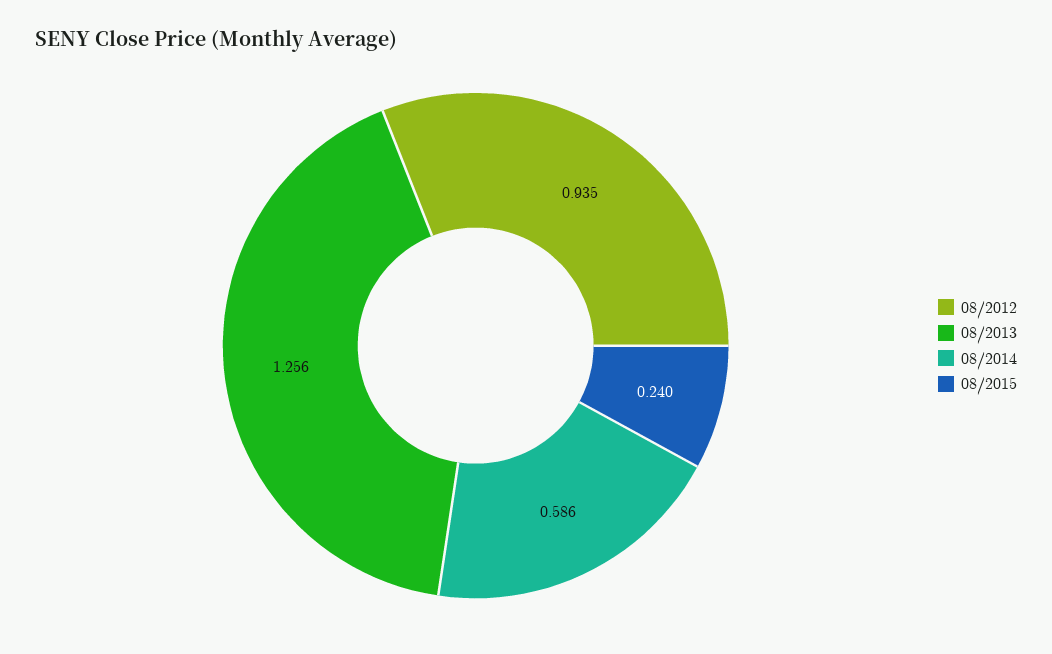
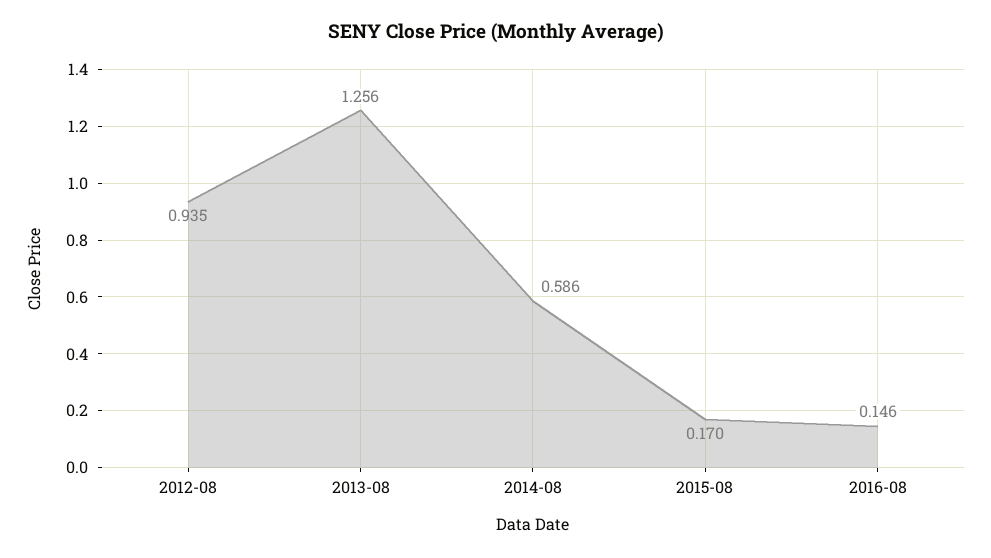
08/2015: 0.24 -> 0.17
2016-08: none -> 0.146

